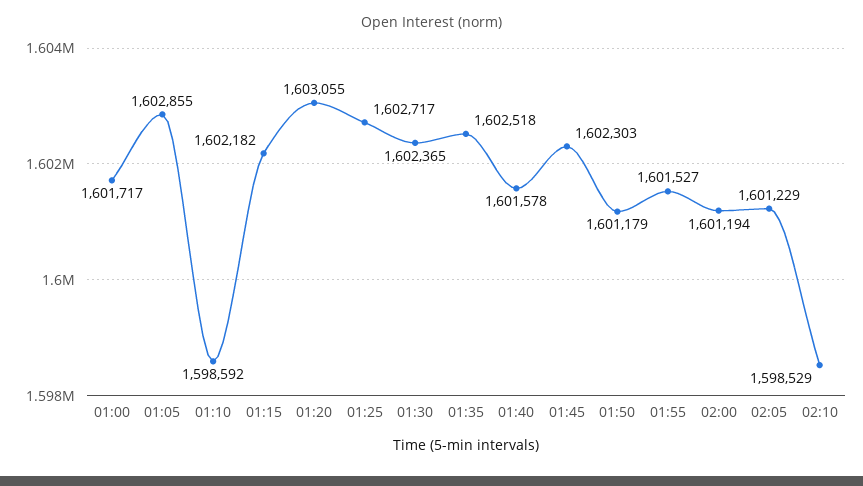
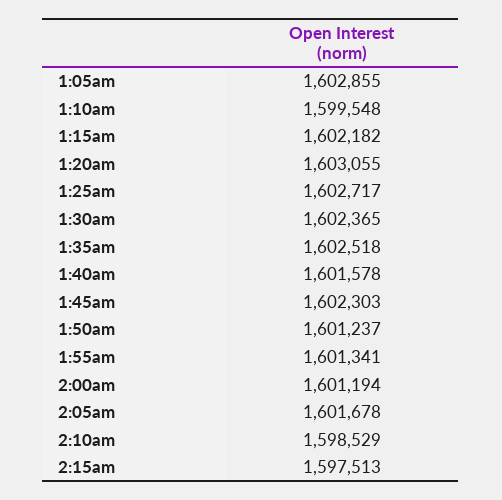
01:00: 1601717 -> none
01:10: 1598592 -> 1599548
01:50: 1601179 -> 1601237
01:55: 1601527 -> 1601341
02:05: 1601229 -> 1601678
2:15am: none -> 1597513

